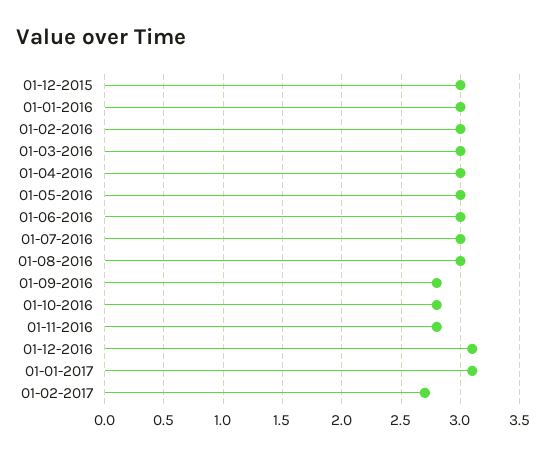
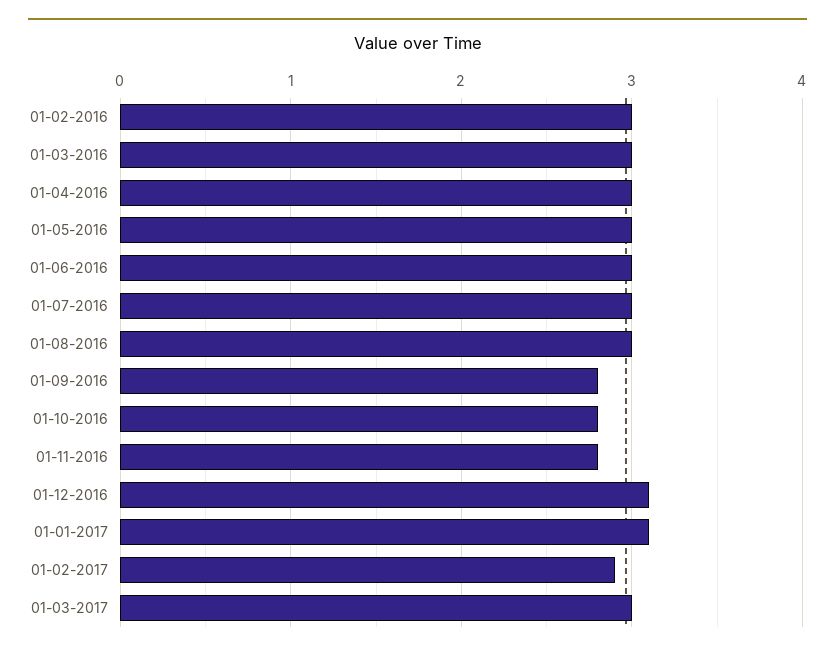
01-12-2015: 3 -> none
01-01-2016: 3 -> none
01-02-2017: 2.7 -> 2.9
01-03-2017: none -> 3

